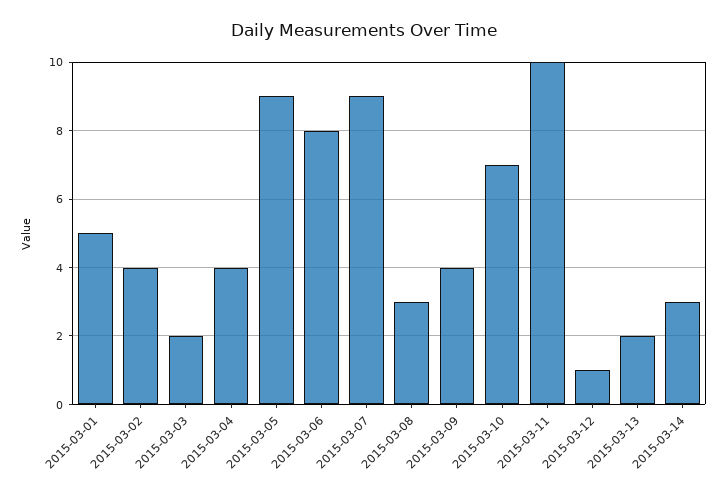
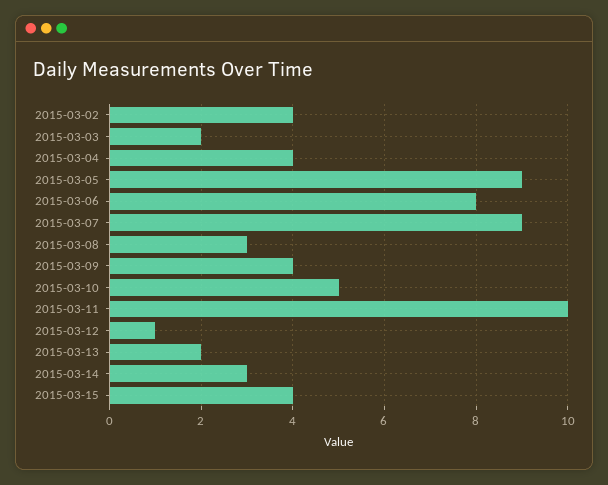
2015-03-01: 5 -> none
2015-03-10: 7 -> 5
2015-03-15: none -> 4

